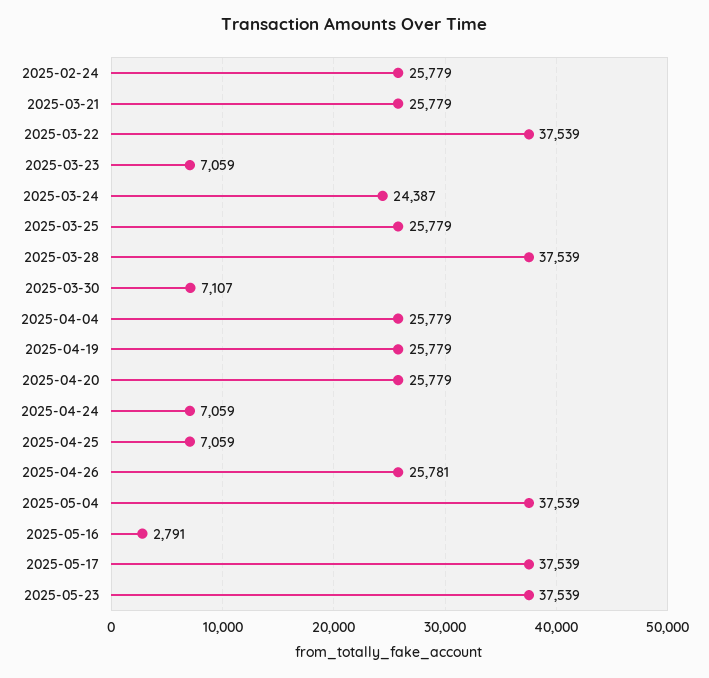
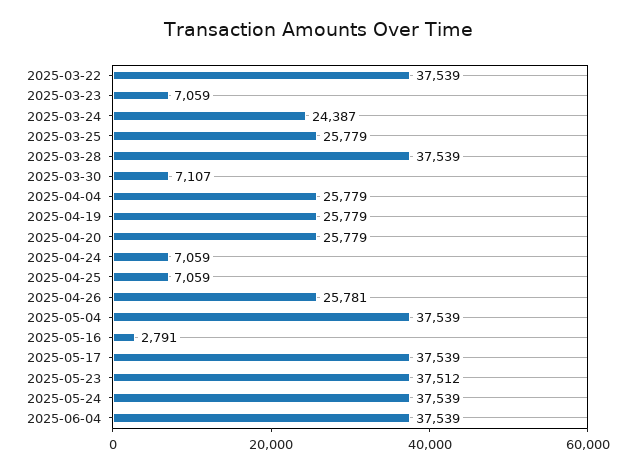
2025-02-24: 25779 -> none
2025-03-21: 25779 -> none
2025-05-23: 37539 -> 37512
2025-05-24: none -> 37539
2025-06-04: none -> 37539

